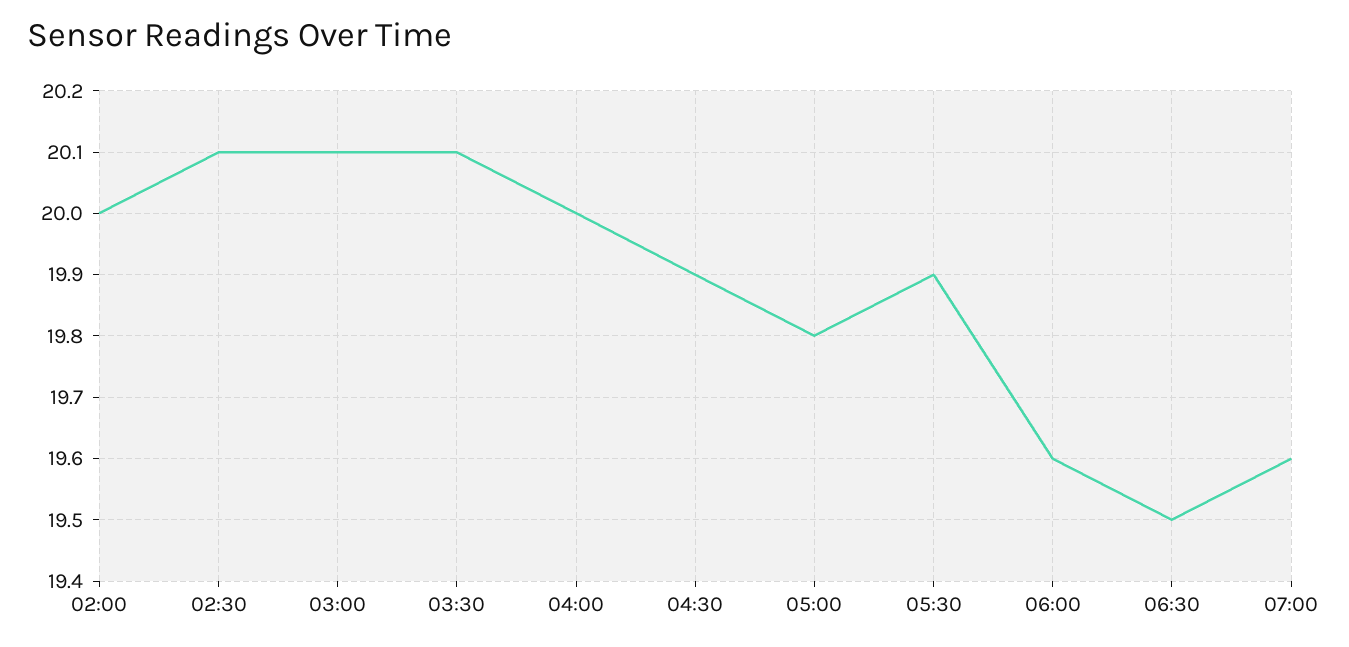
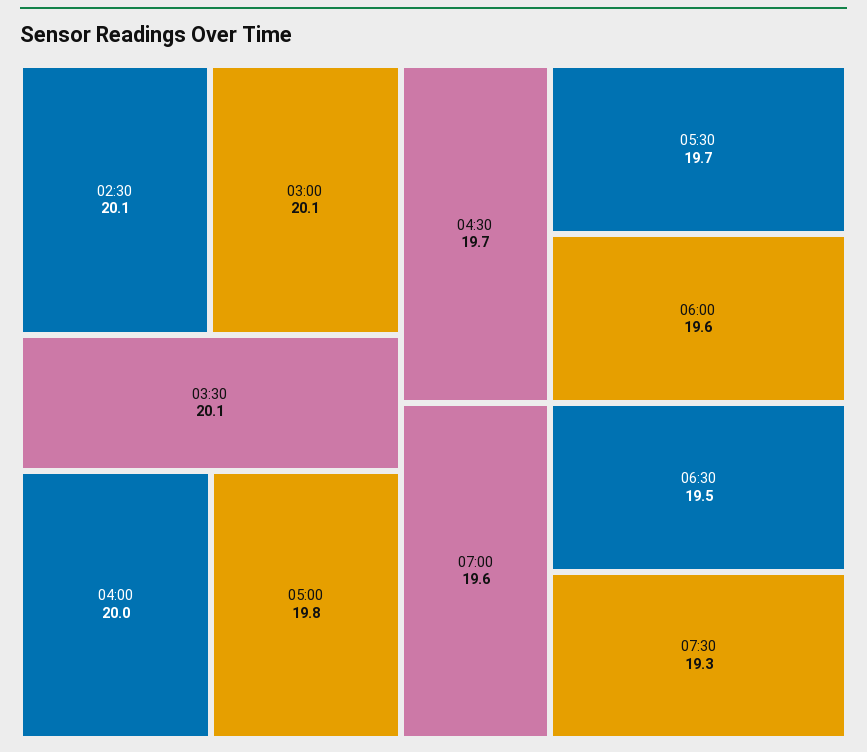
02:00: 20 -> none
04:30: 19.9 -> 19.7
05:30: 19.9 -> 19.7
07:30: none -> 19.3

